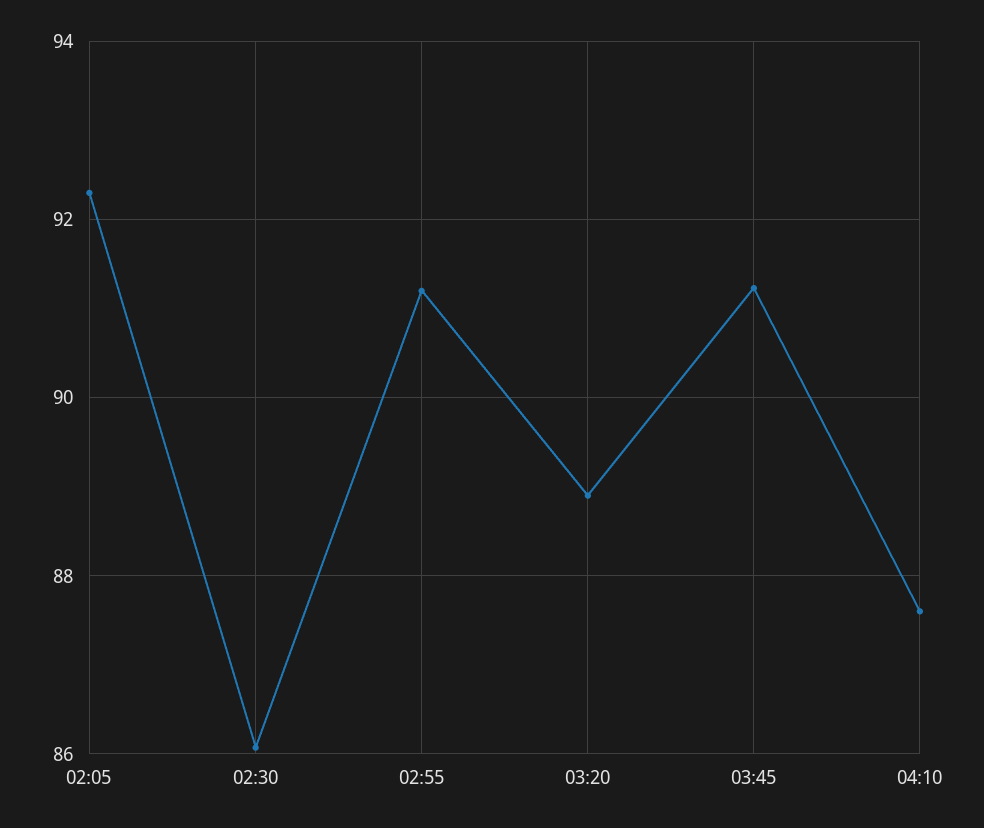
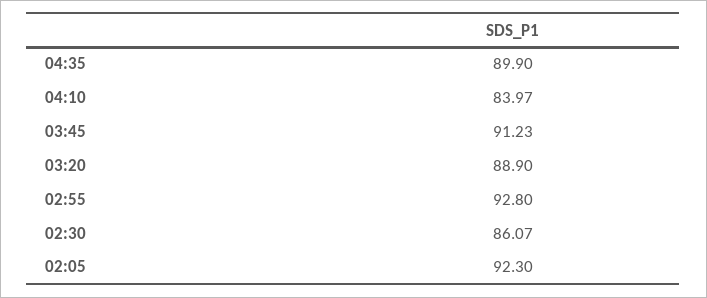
02:55: 91.2 -> 92.8
04:10: 87.6 -> 83.97
04:35: none -> 89.9

